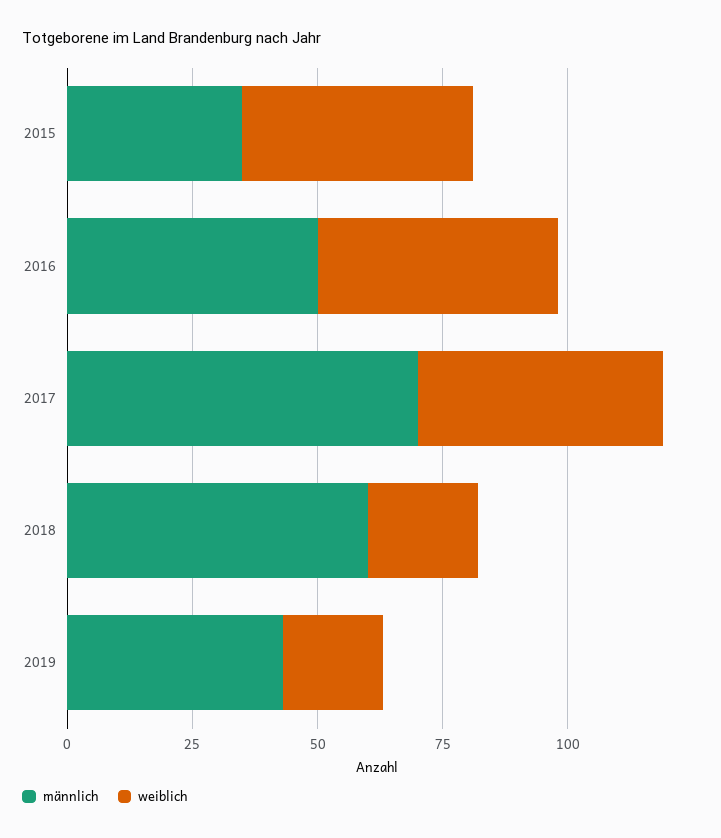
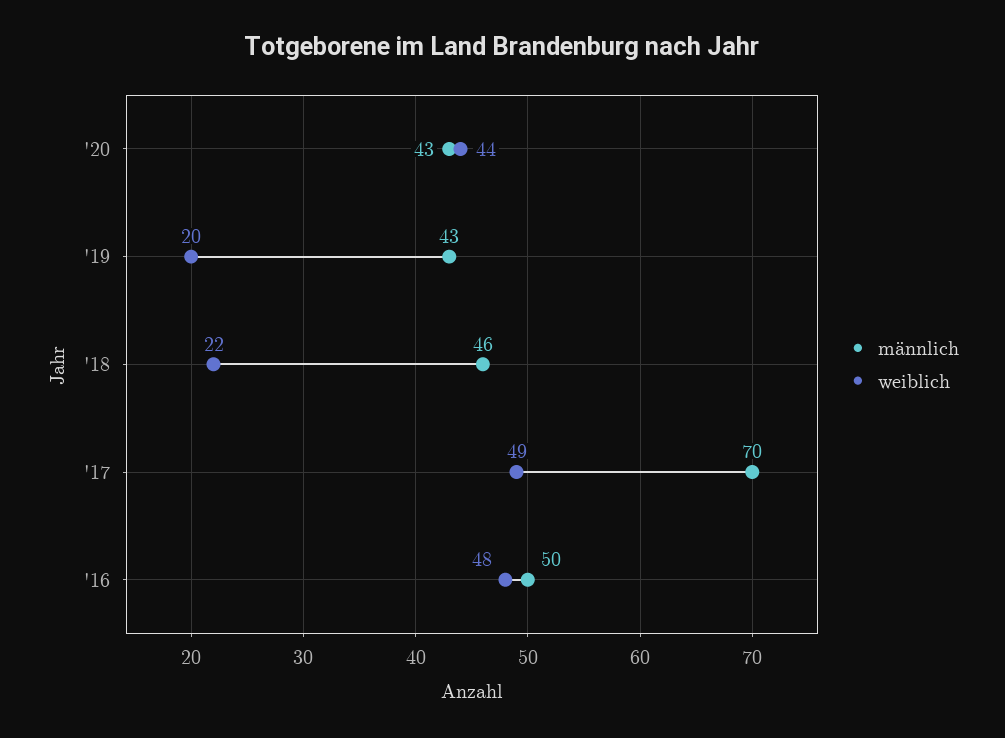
männlich, 2015: 35 -> none
weiblich, 2015: 45 -> none
männlich, 2018: 60 -> 46
männlich, '20: none -> 43
weiblich, '20: none -> 44

